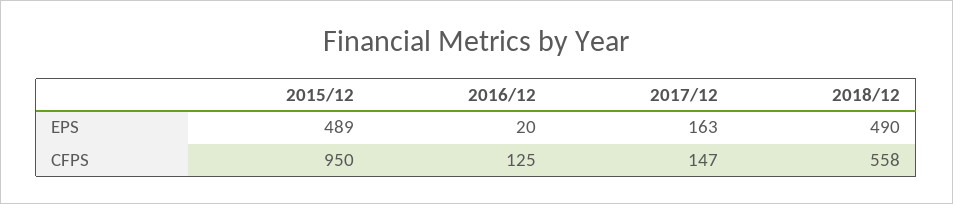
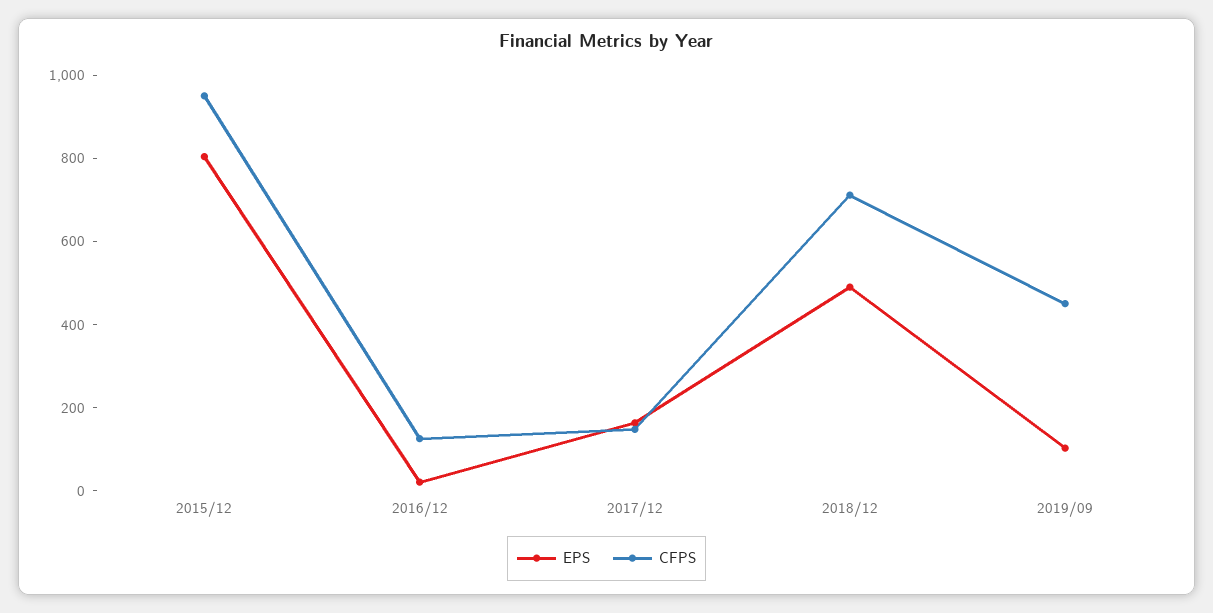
EPS, 2015/12: 489 -> 800
CFPS, 2018/12: 558 -> 700
EPS, 2019/09: none -> 100
CFPS, 2019/09: none -> 450

